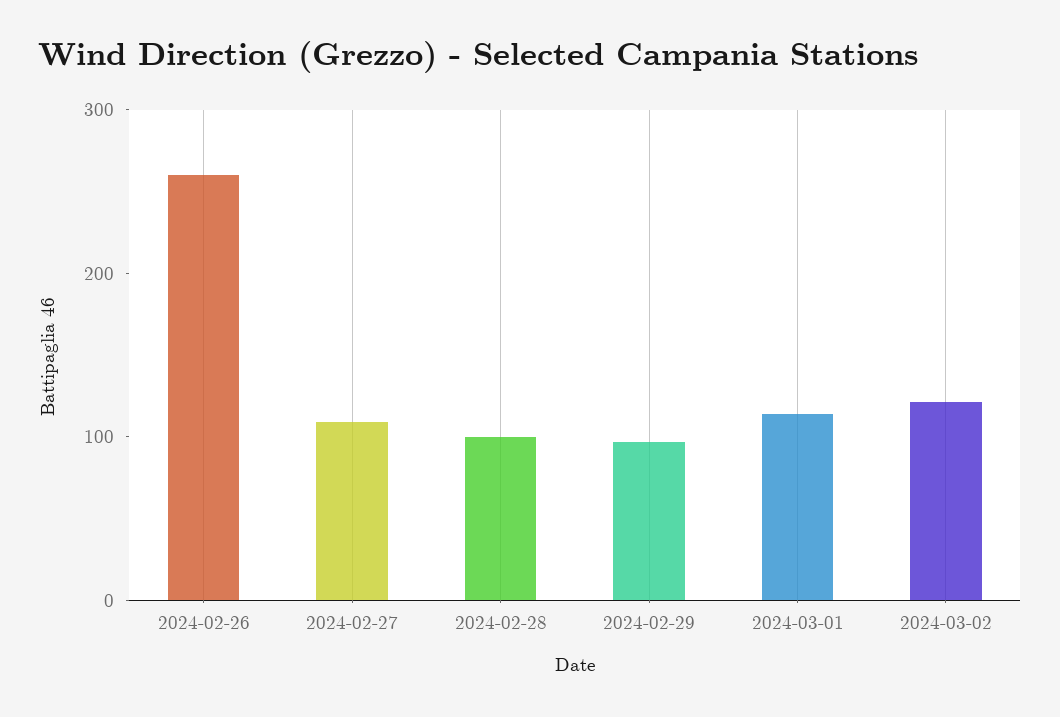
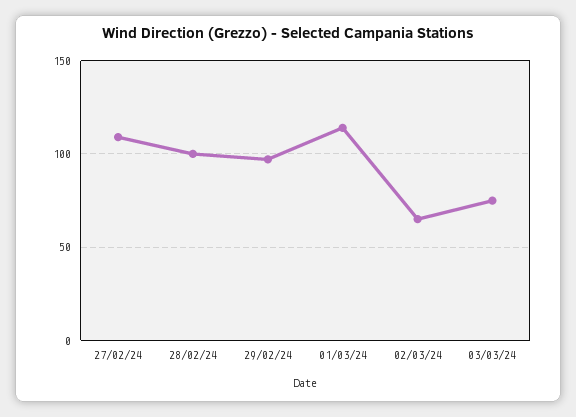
2024-02-26: 260 -> none
2024-03-02: 120 -> 65
03/03/24: none -> 75

